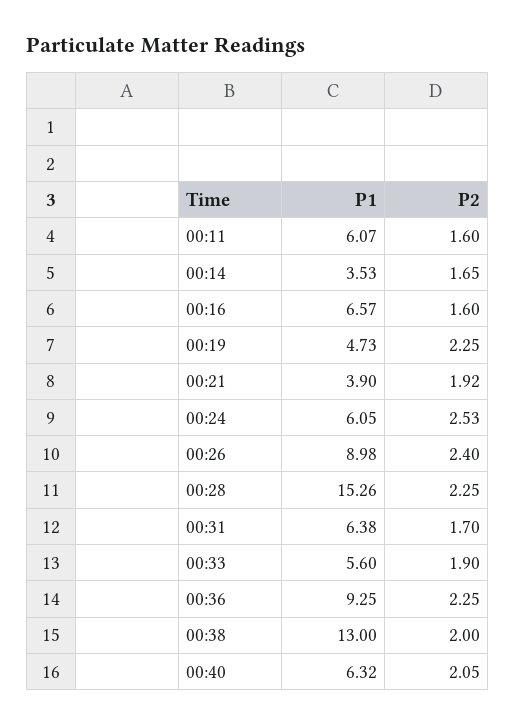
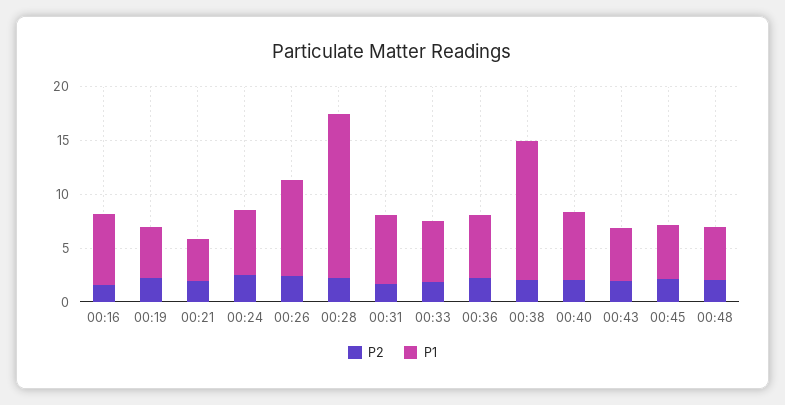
P1, 00:11: 6.07 -> none
P2, 00:11: 1.6 -> none
P1, 00:14: 3.53 -> none
P2, 00:14: 1.65 -> none
P1, 00:36: 9.25 -> 6
P2, 00:43: none -> 2
P1, 00:43: none -> 5
P2, 00:45: none -> 2
P1, 00:45: none -> 5
P2, 00:48: none -> 2
P1, 00:48: none -> 5

